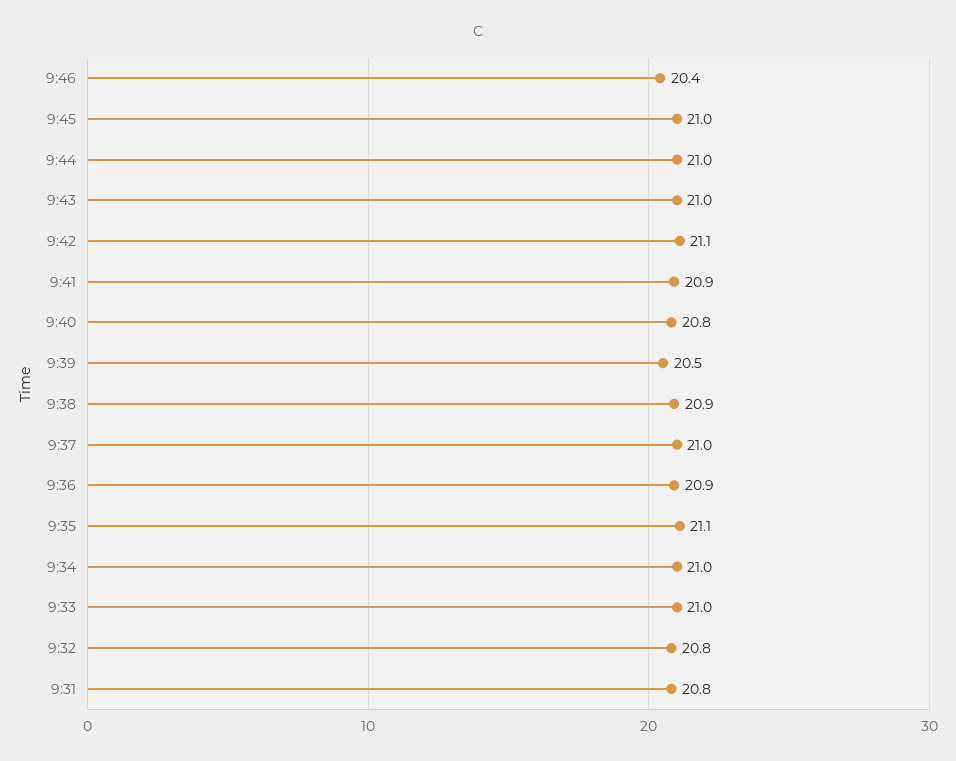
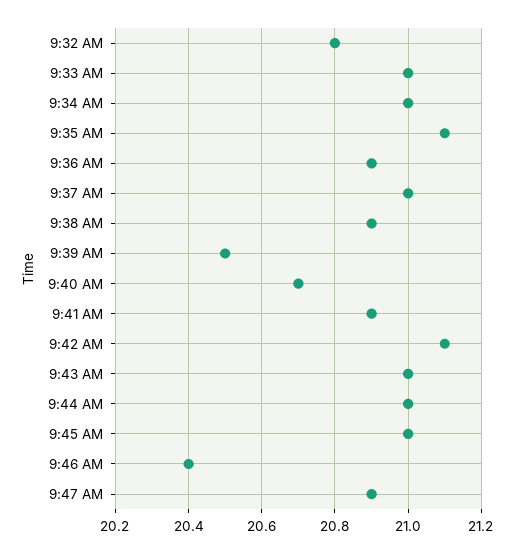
9:40: 20.8 -> 20.7
9:31: 20.8 -> none
9:47 AM: none -> 20.9

